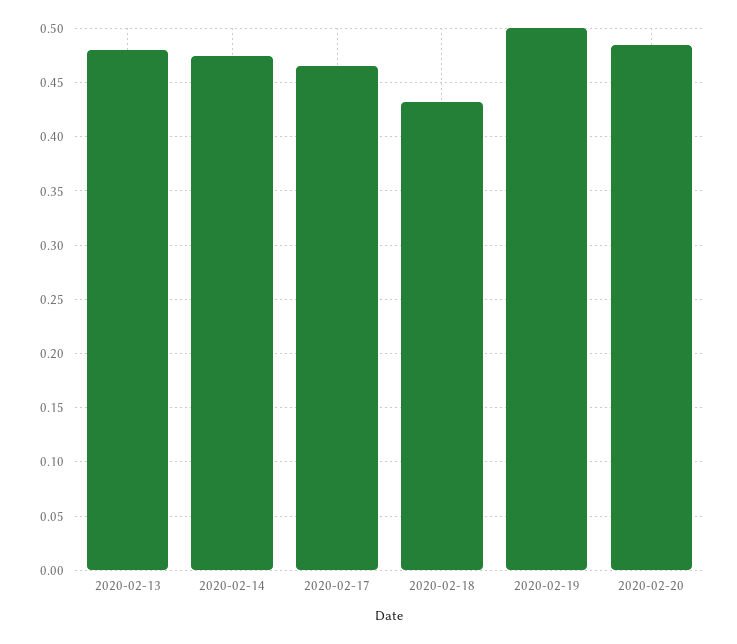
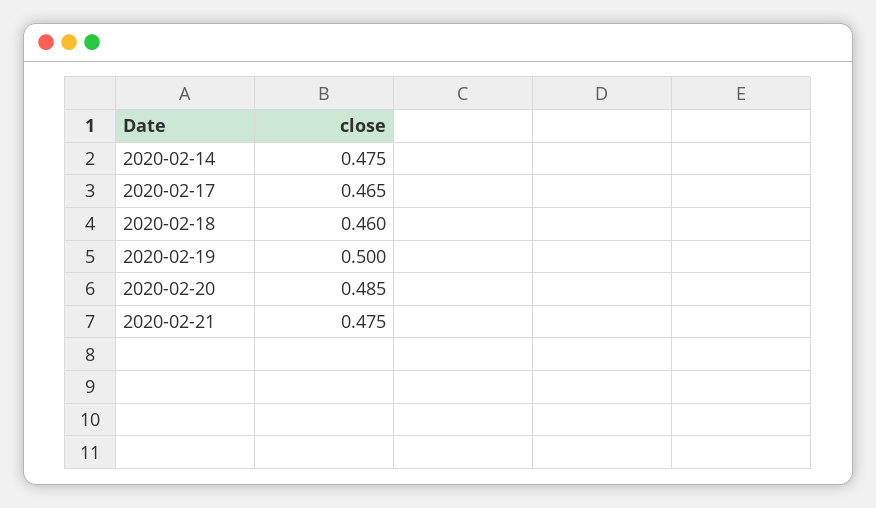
2020-02-13: 0.48 -> none
2020-02-18: 0.43 -> 0.46
2020-02-21: none -> 0.475

